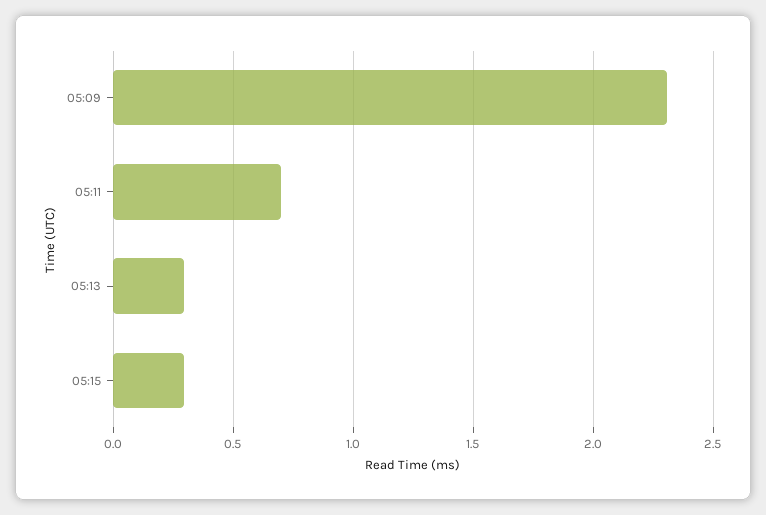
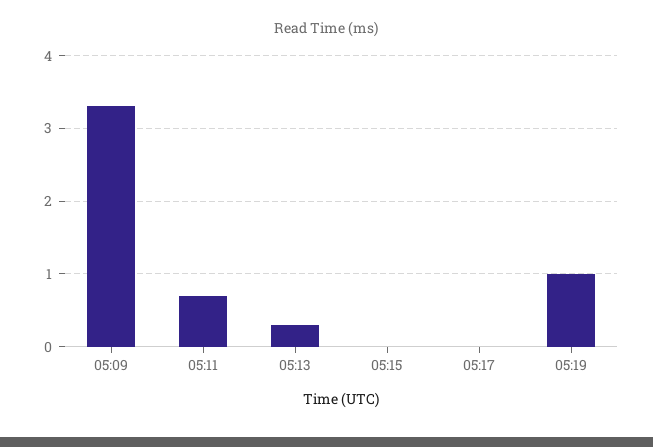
05:09: 2.3 -> 3.3
05:15: 0.3 -> 0
05:17: none -> 0
05:19: none -> 1

